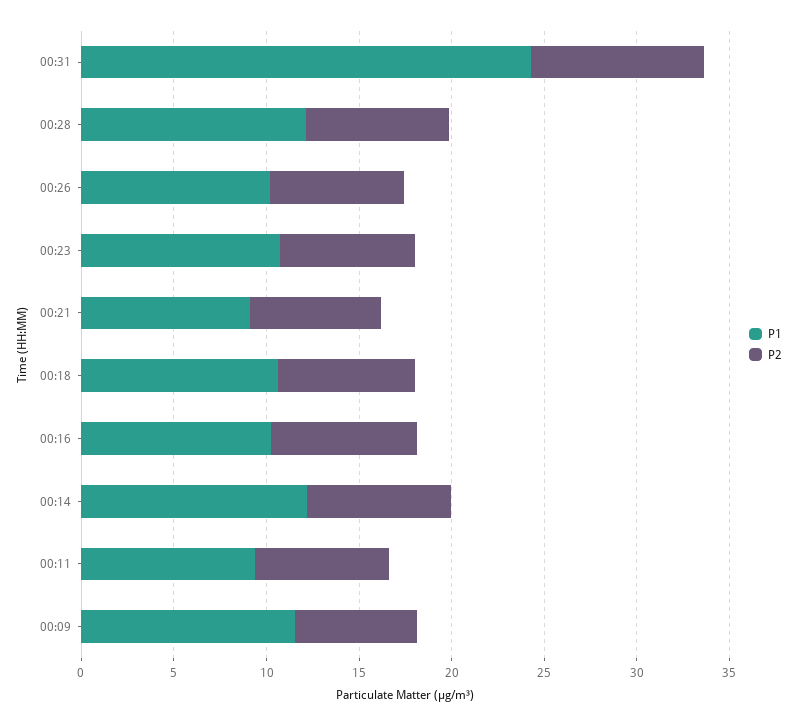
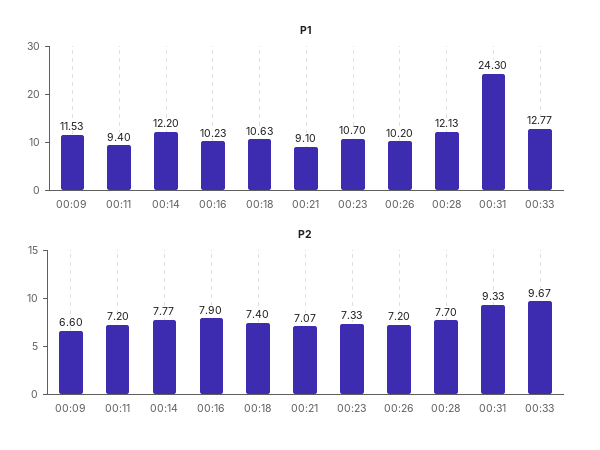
P1, 00:33: none -> 12.77
P2, 00:33: none -> 9.67

